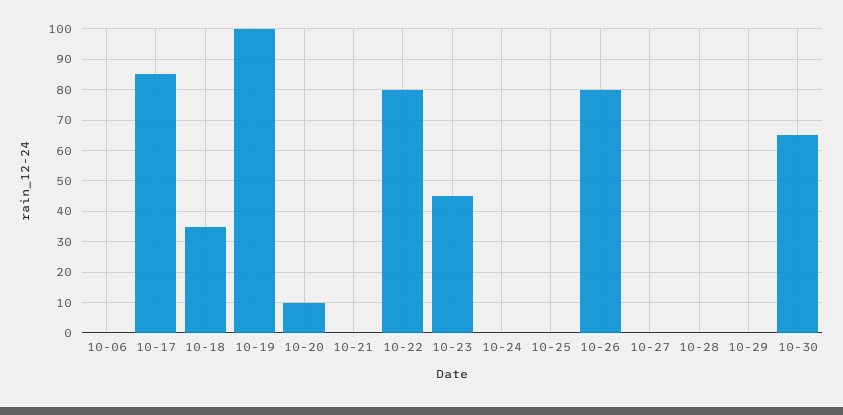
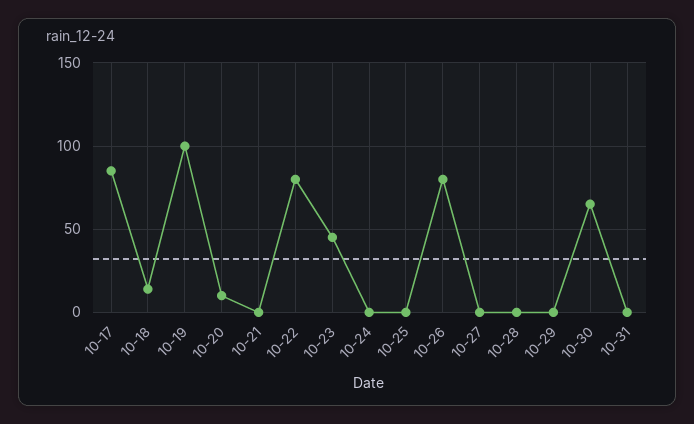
10-06: 0 -> none
10-18: 35 -> 15
10-31: none -> 0

